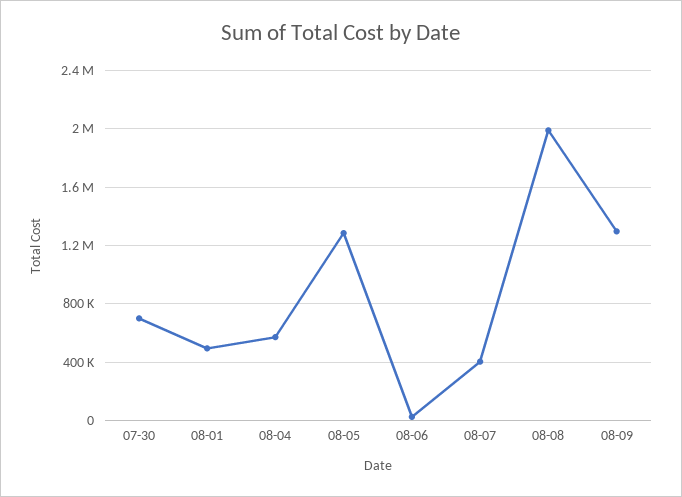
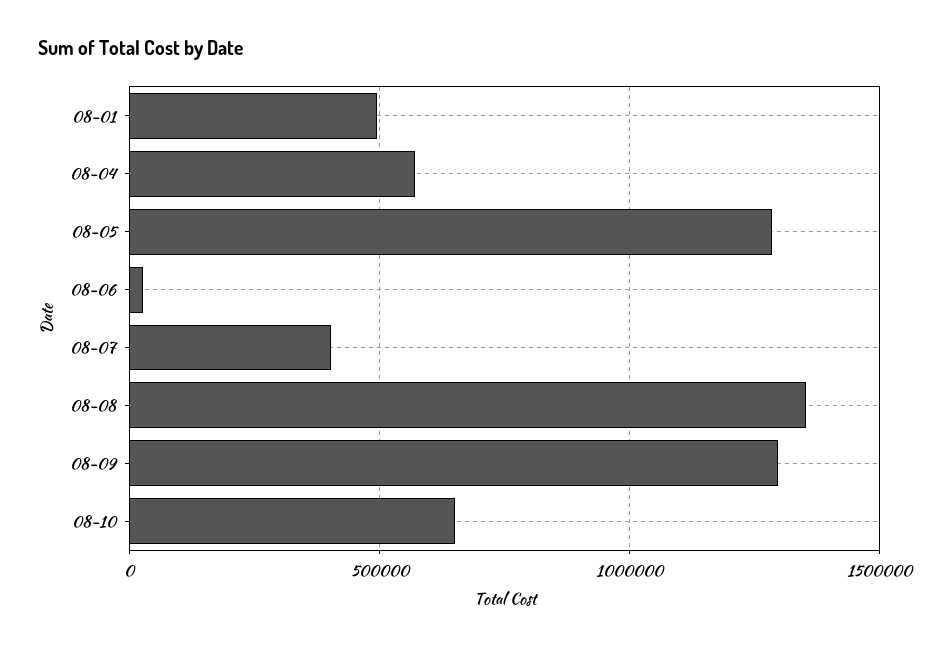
07-30: 700000 -> none
08-08: 2000000 -> 1350000
08-10: none -> 650000

